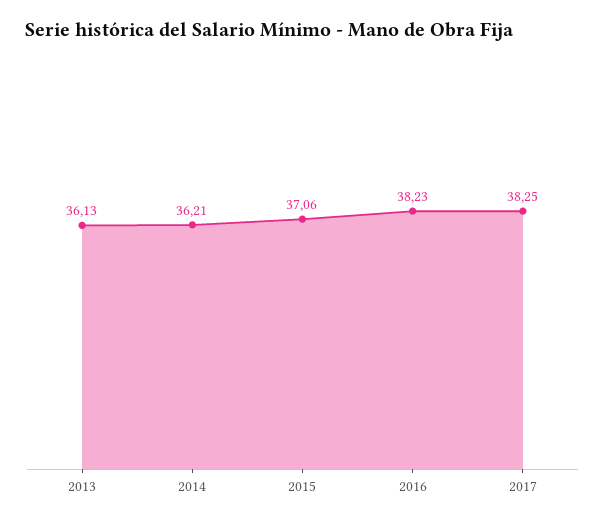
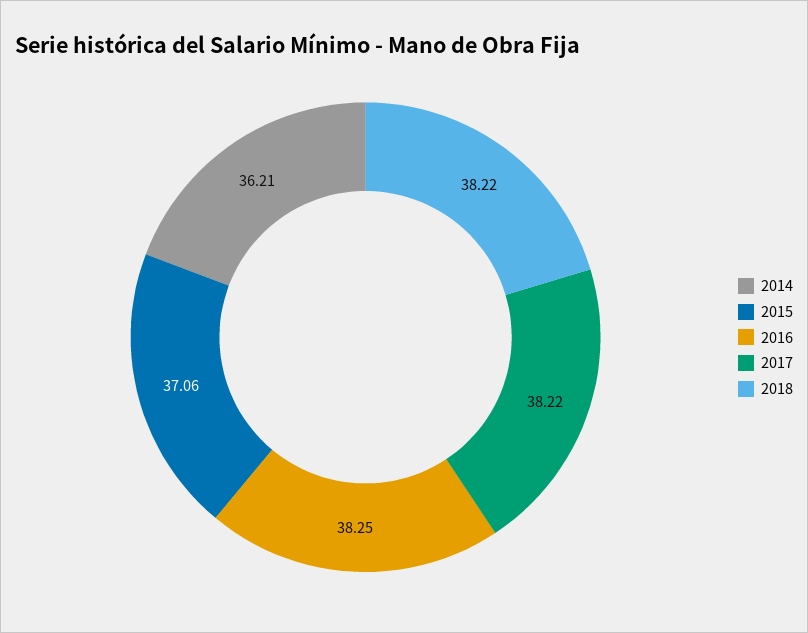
2013: 36.13 -> none
2016: 38.23 -> 38.25
2017: 38.25 -> 38.22
2018: none -> 38.22

